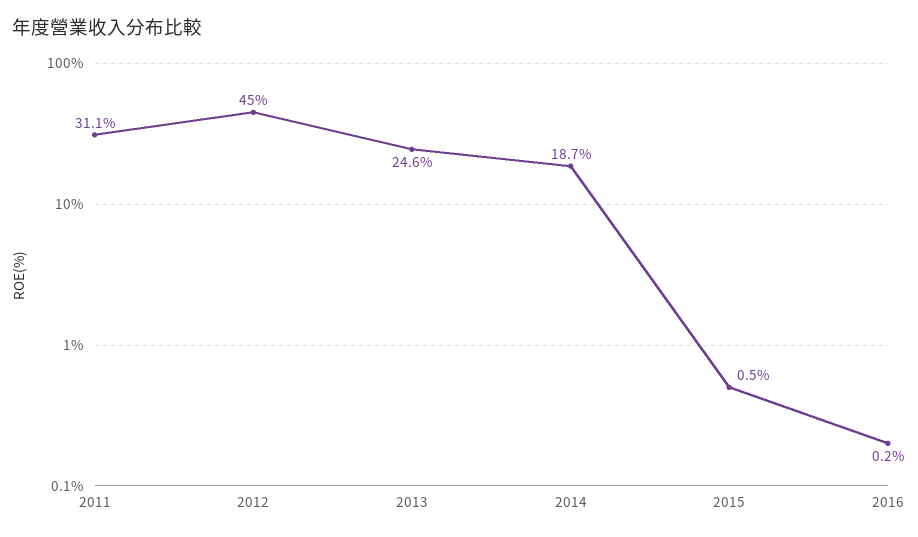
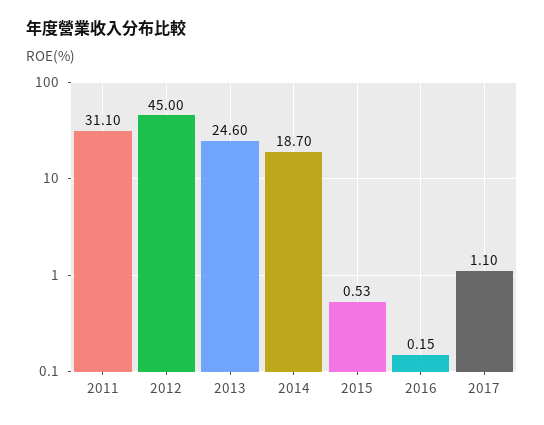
2017: none -> 1.1

